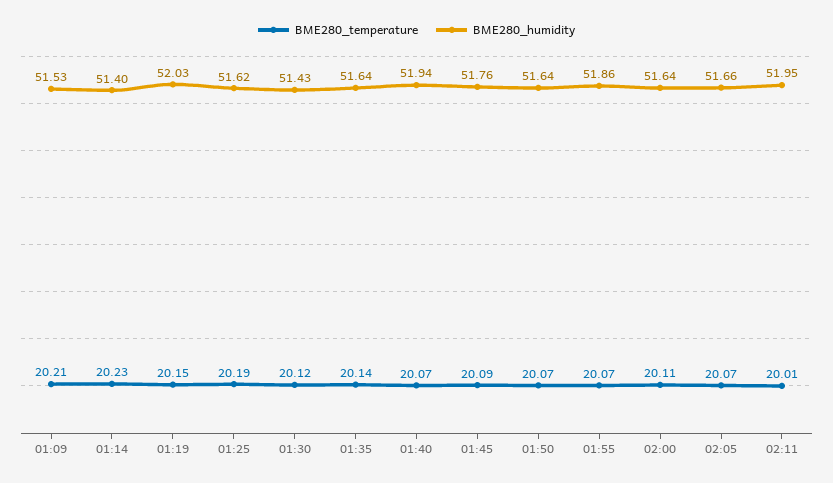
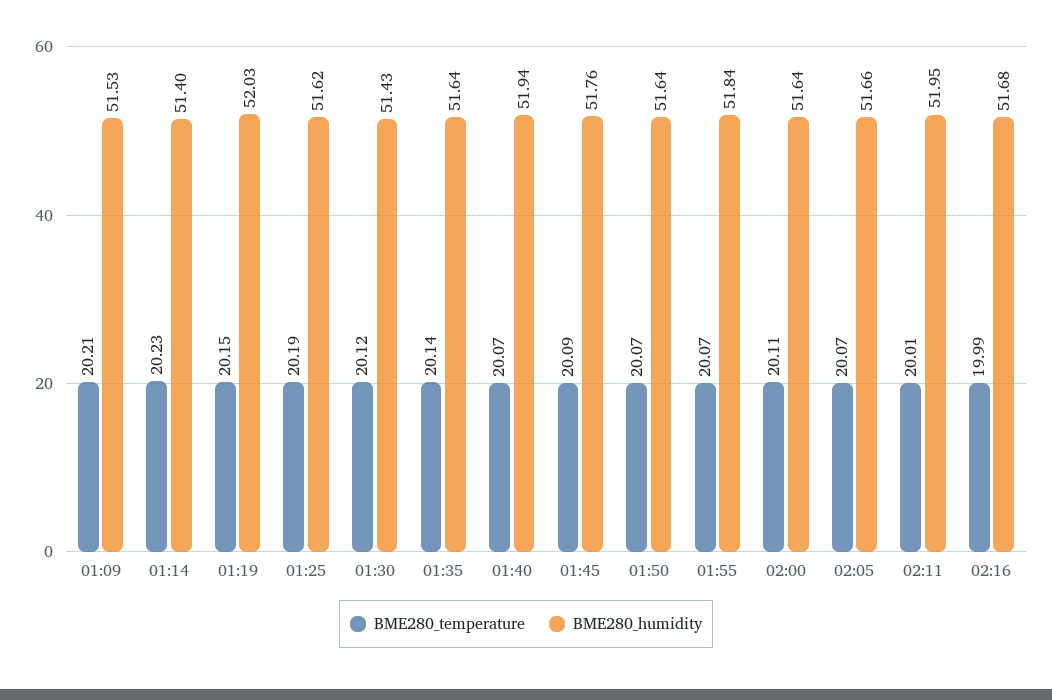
BME280_humidity, 01:55: 51.86 -> 51.84
BME280_temperature, 02:16: none -> 19.99
BME280_humidity, 02:16: none -> 51.68

